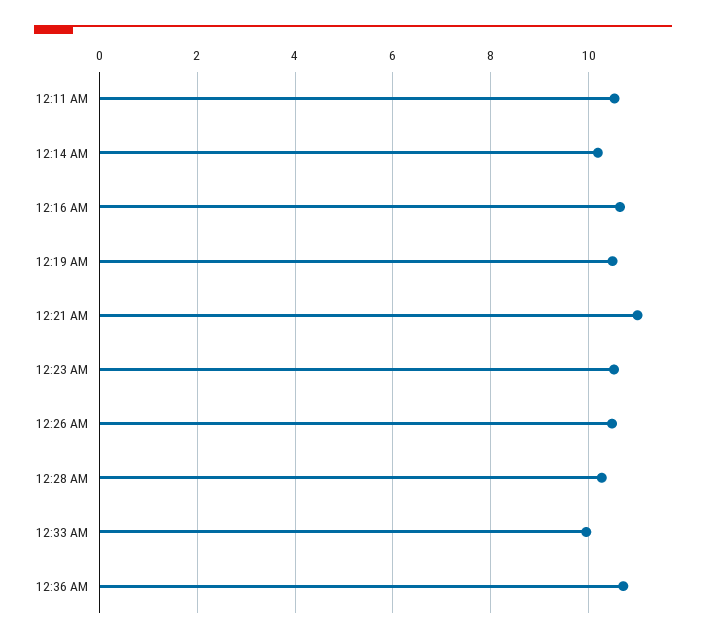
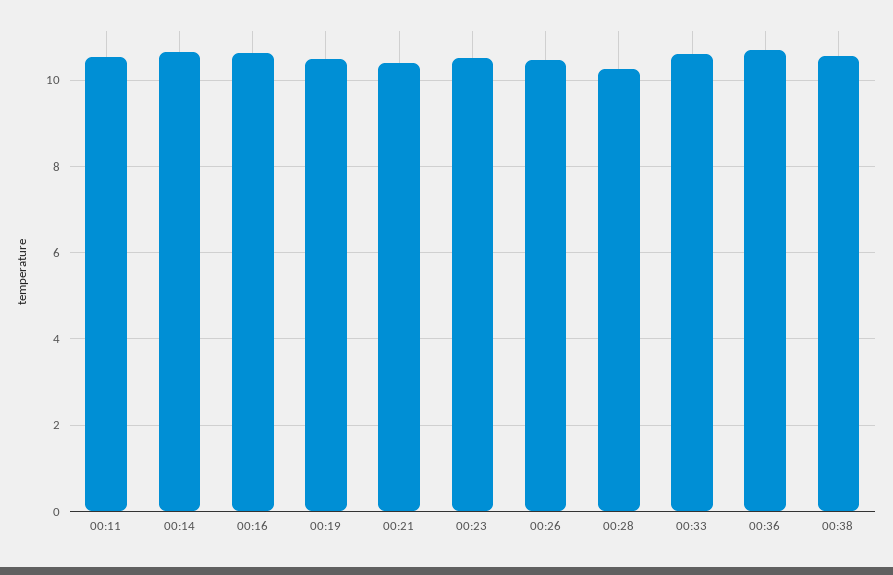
12:14 AM: 10.2 -> 10.6
12:21 AM: 11 -> 10.4
12:33 AM: 10 -> 10.6
00:38: none -> 10.6

